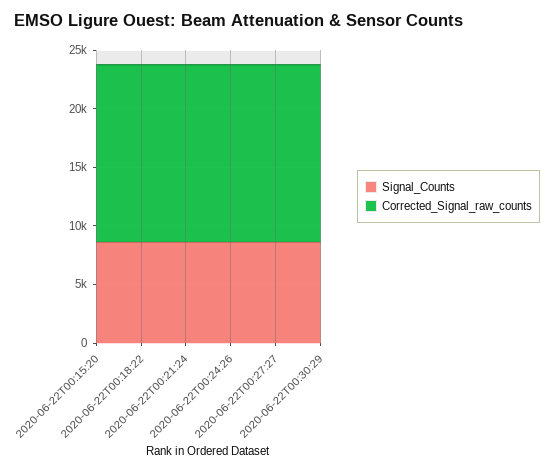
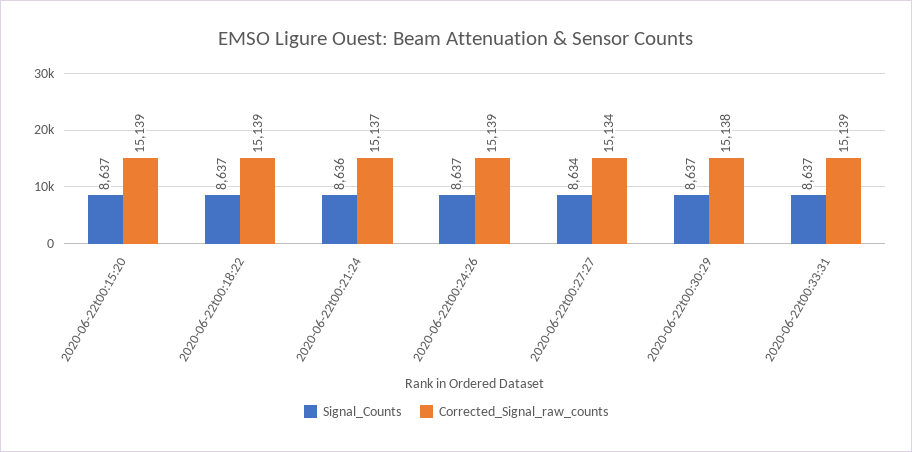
Signal_Counts, 2020-06-22t00:33:31: none -> 8637
Corrected_Signal_raw_counts, 2020-06-22t00:33:31: none -> 15139

